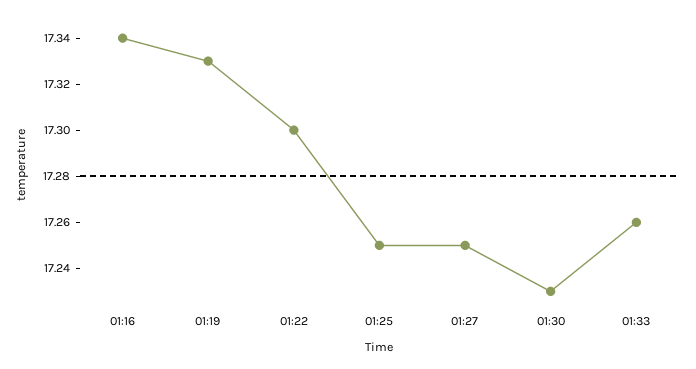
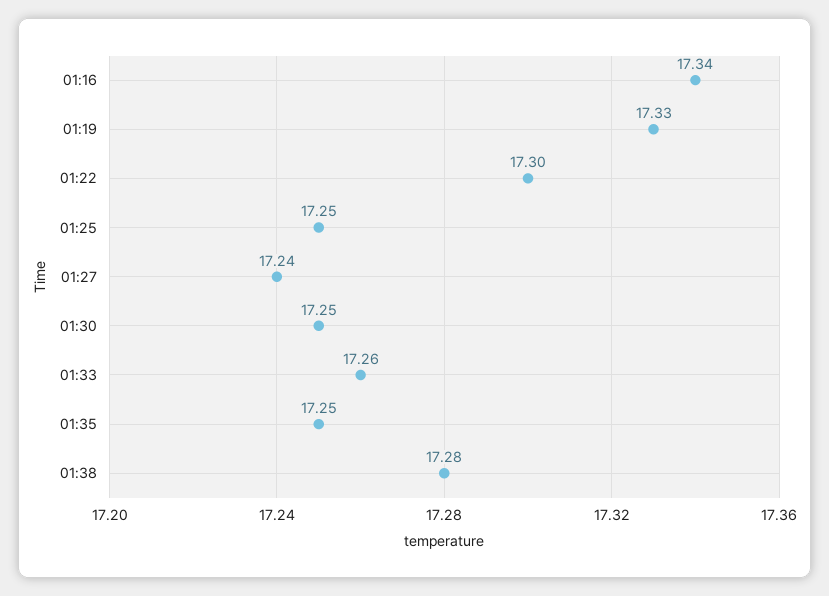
01:27: 17.25 -> 17.24
01:30: 17.23 -> 17.25
01:35: none -> 17.25
01:38: none -> 17.28

